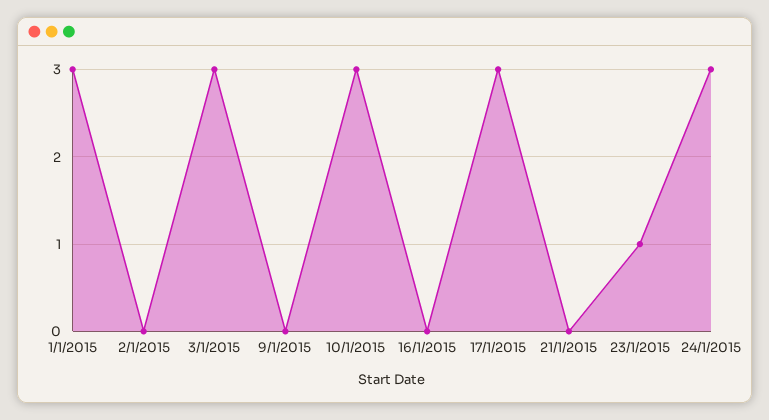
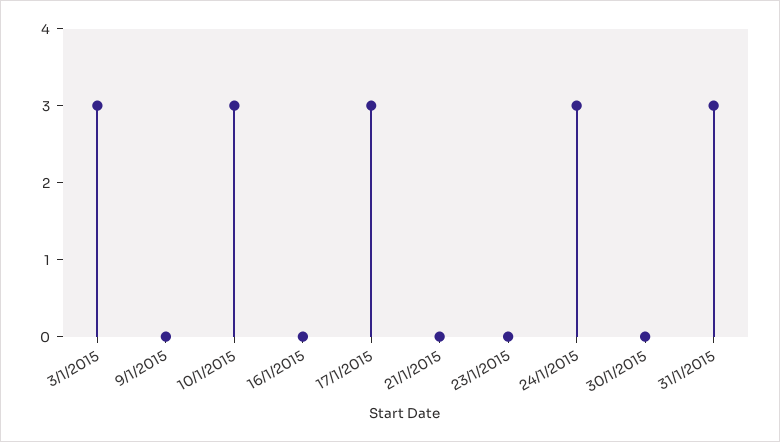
1/1/2015: 3 -> none
2/1/2015: 0 -> none
23/1/2015: 1 -> 0
30/1/2015: none -> 0
31/1/2015: none -> 3

